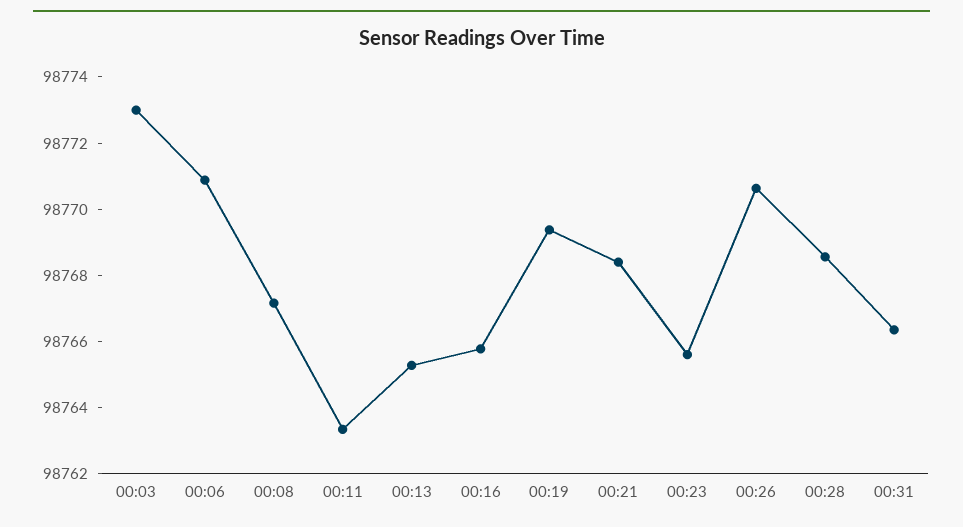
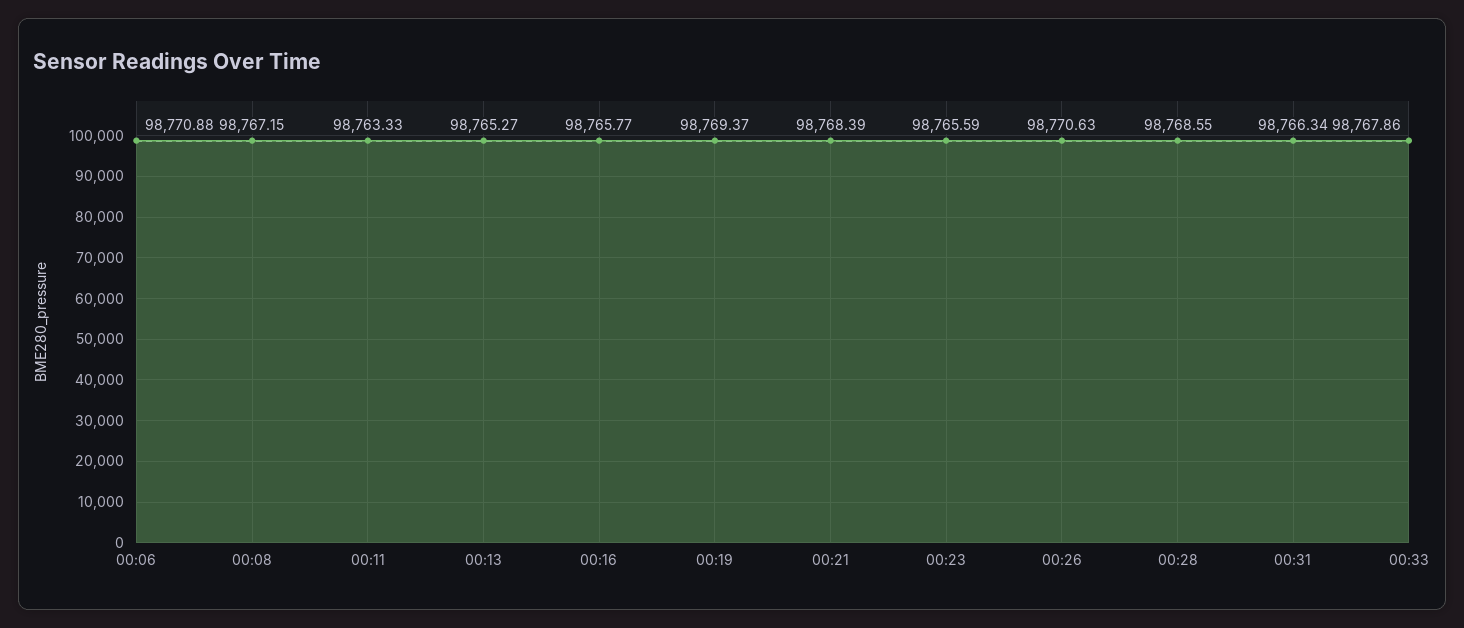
00:03: 98773 -> none
00:33: none -> 98767.86

